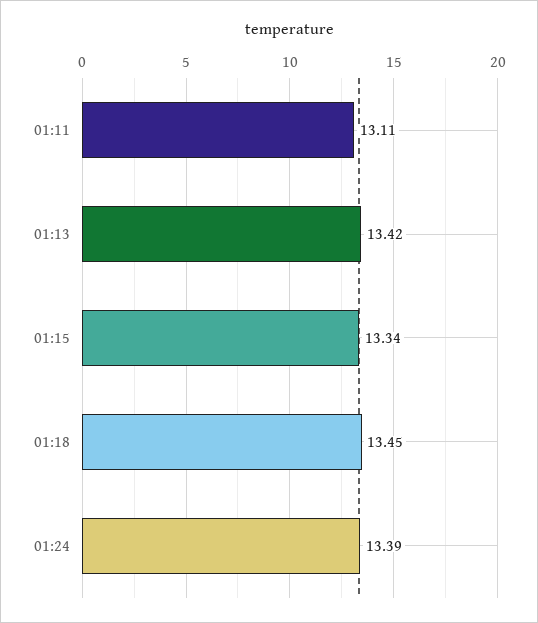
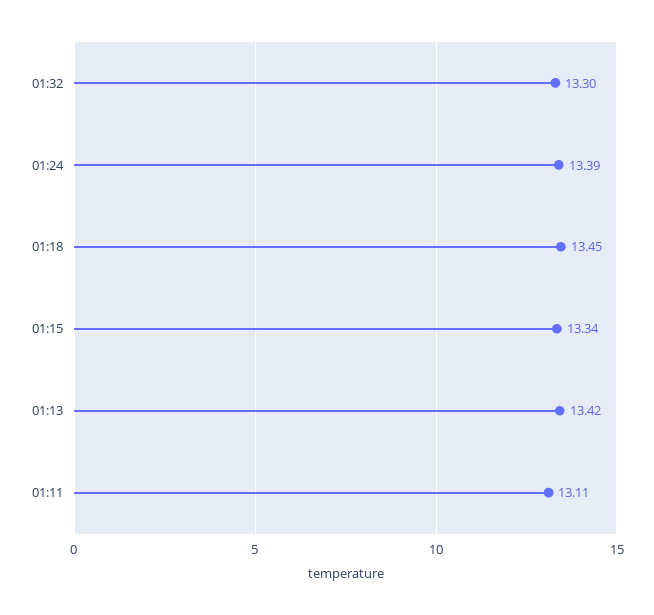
01:32: none -> 13.3

